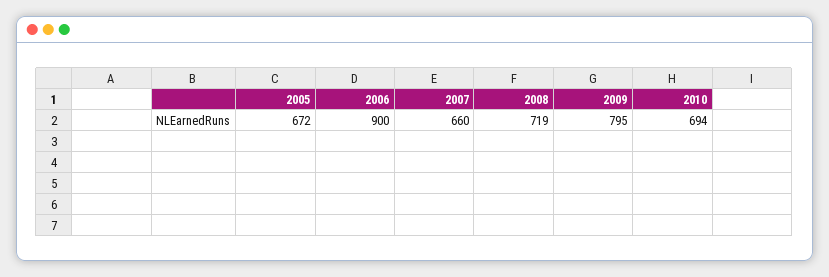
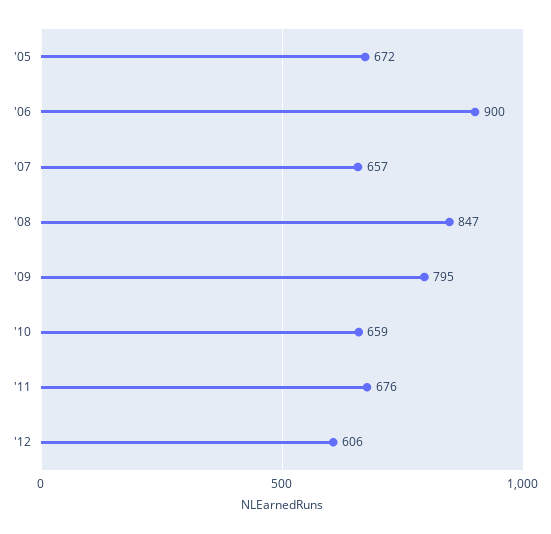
2007: 660 -> 657
2008: 719 -> 847
2010: 694 -> 659
'11: none -> 676
'12: none -> 606

